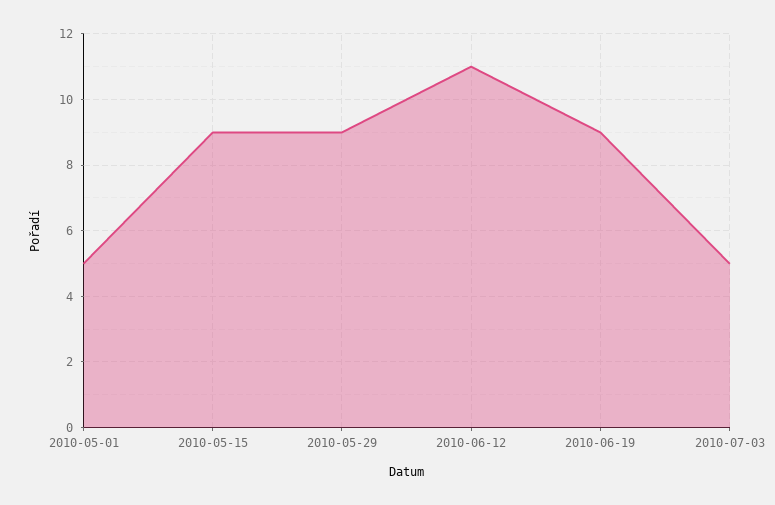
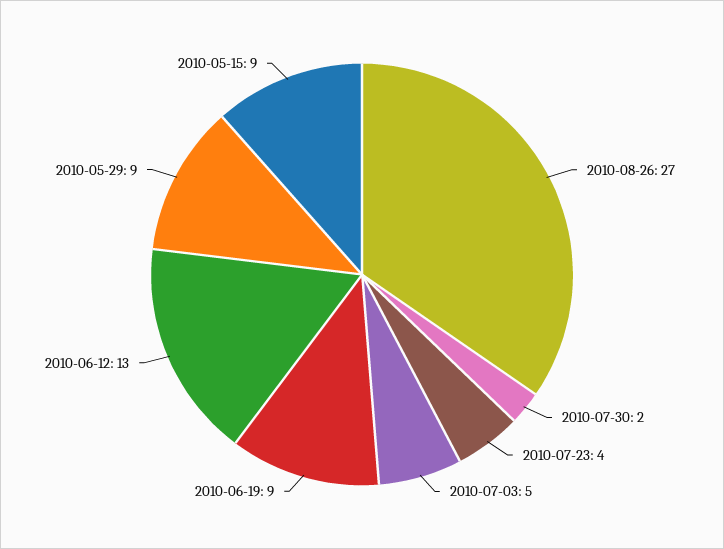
2010-05-01: 5 -> none
2010-06-12: 11 -> 13
2010-08-26: none -> 27
2010-07-30: none -> 2
2010-07-23: none -> 4

